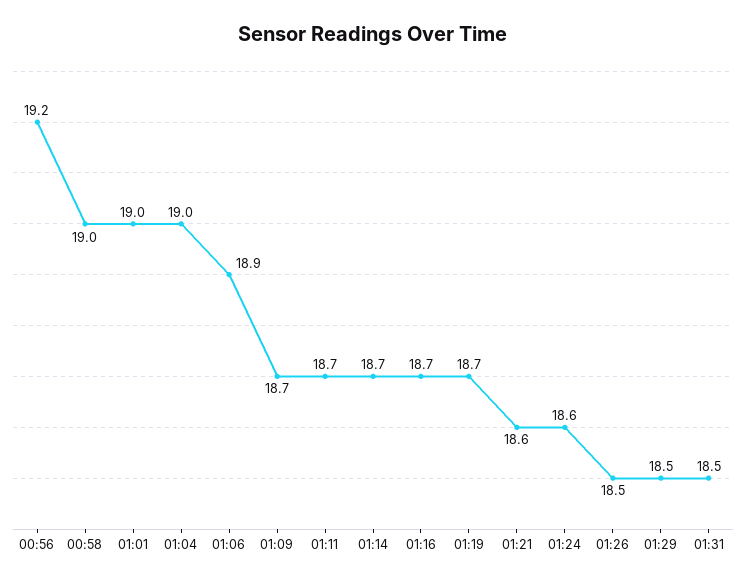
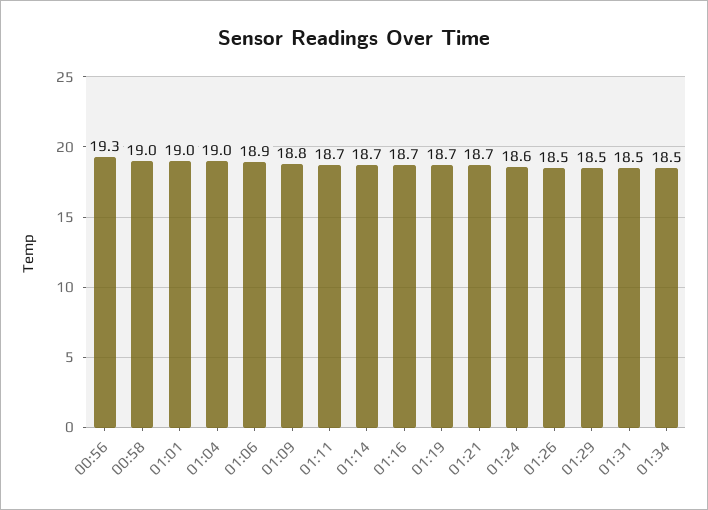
00:56: 19.2 -> 19.3
01:09: 18.7 -> 18.8
01:21: 18.6 -> 18.7
01:34: none -> 18.5

